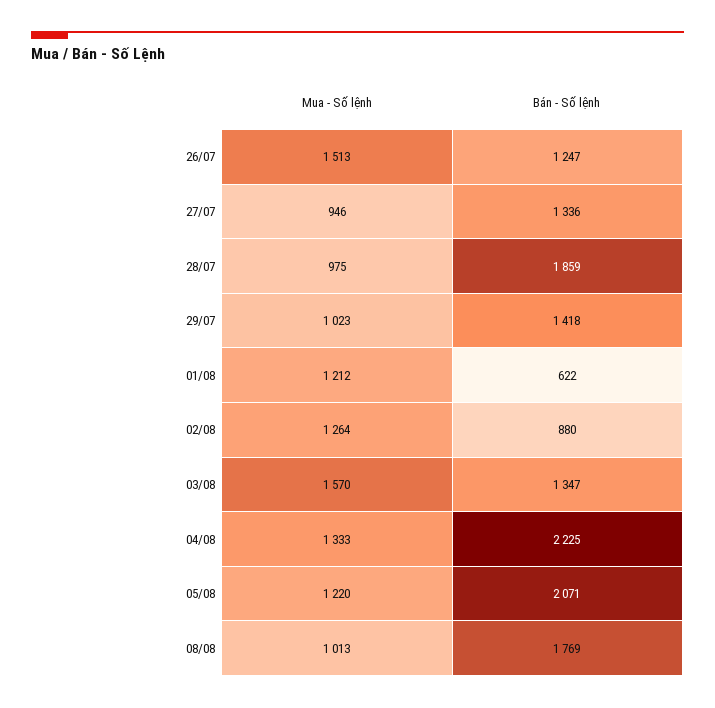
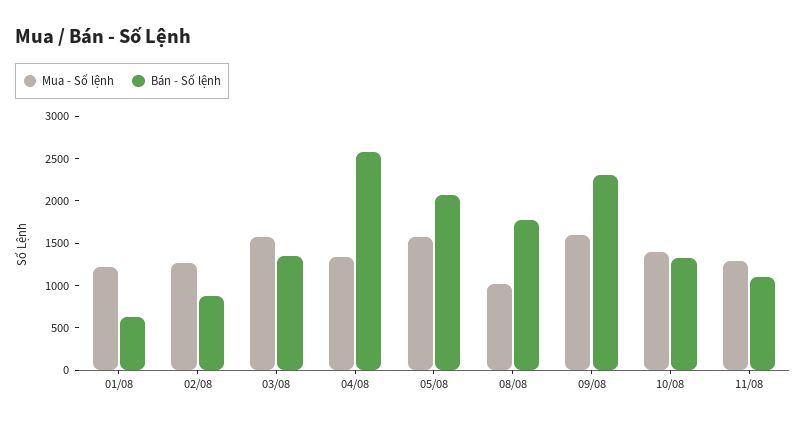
Mua - Số lệnh, 26/07: 1513 -> none
Bán - Số lệnh, 26/07: 1247 -> none
Mua - Số lệnh, 27/07: 946 -> none
Bán - Số lệnh, 27/07: 1336 -> none
Mua - Số lệnh, 28/07: 975 -> none
Bán - Số lệnh, 28/07: 1859 -> none
Mua - Số lệnh, 29/07: 1023 -> none
Bán - Số lệnh, 29/07: 1418 -> none
Bán - Số lệnh, 04/08: 2225 -> 2600
Mua - Số lệnh, 05/08: 1220 -> 1600
Mua - Số lệnh, 09/08: none -> 1600
Bán - Số lệnh, 09/08: none -> 2300
Mua - Số lệnh, 10/08: none -> 1400
Bán - Số lệnh, 10/08: none -> 1300
Mua - Số lệnh, 11/08: none -> 1300
Bán - Số lệnh, 11/08: none -> 1100

